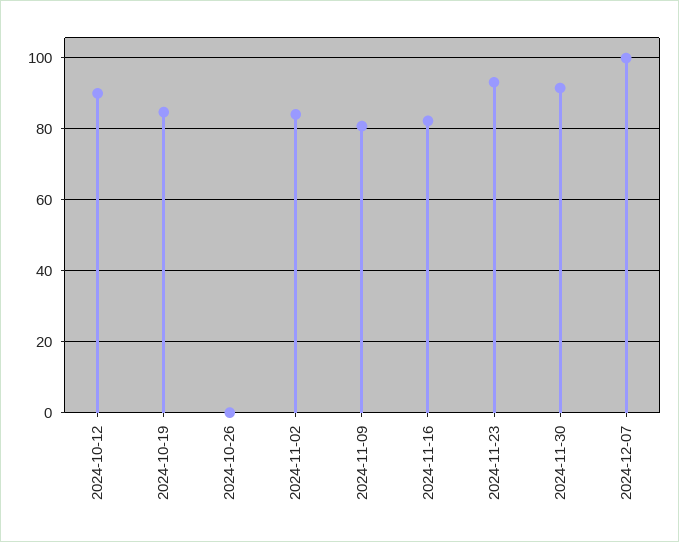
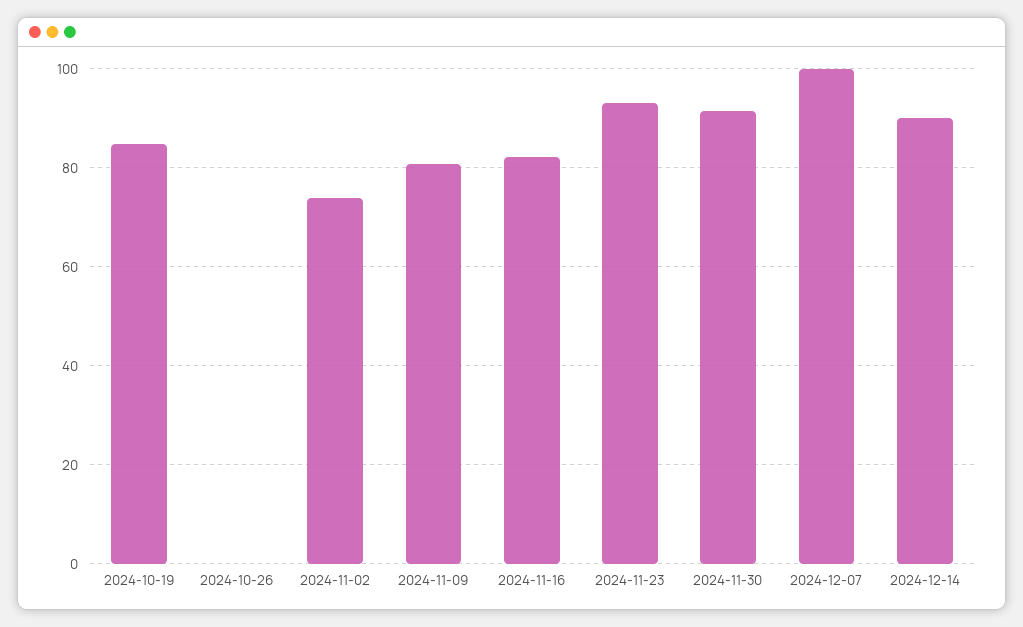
2024-10-12: 90 -> none
2024-11-02: 84 -> 74
2024-12-14: none -> 90

